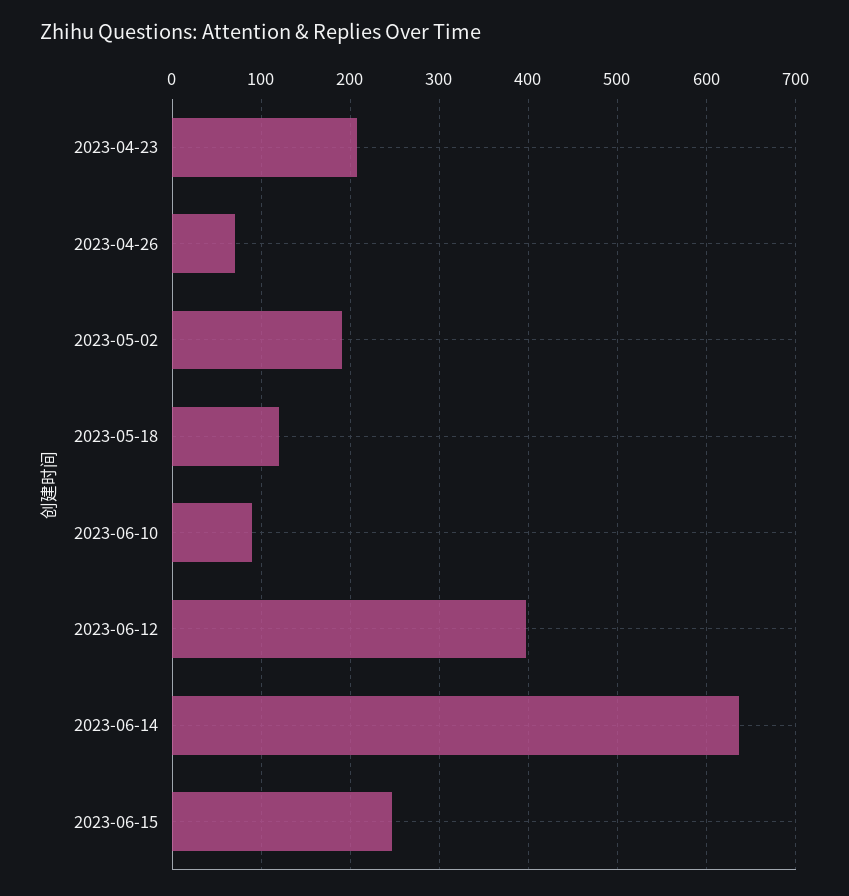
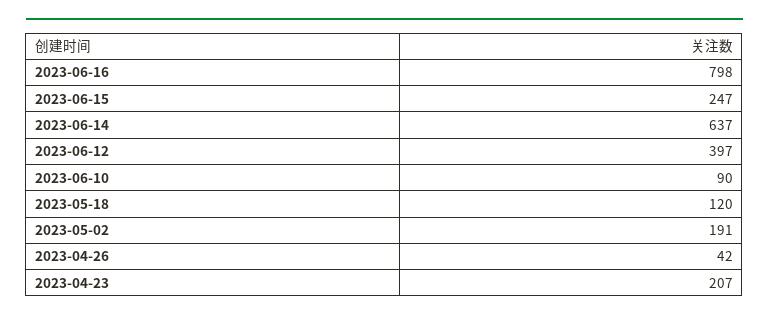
2023-04-26: 70 -> 42
2023-06-16: none -> 798

